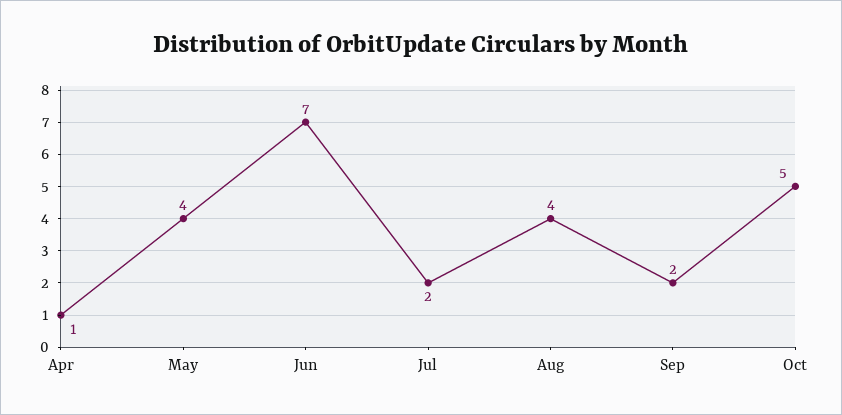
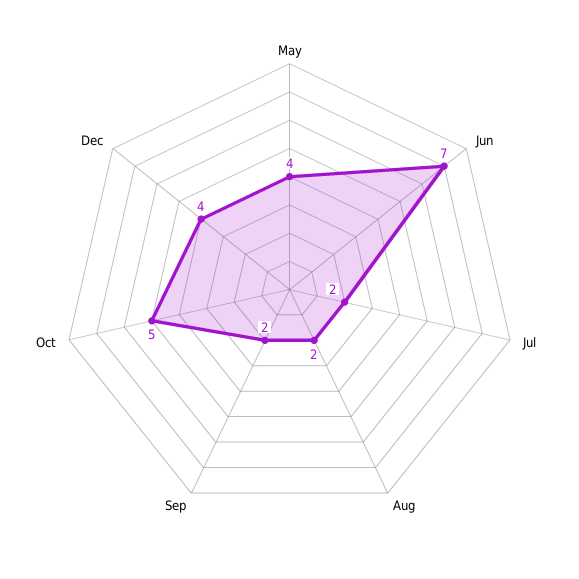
Apr: 1 -> none
Aug: 4 -> 2
Dec: none -> 4

